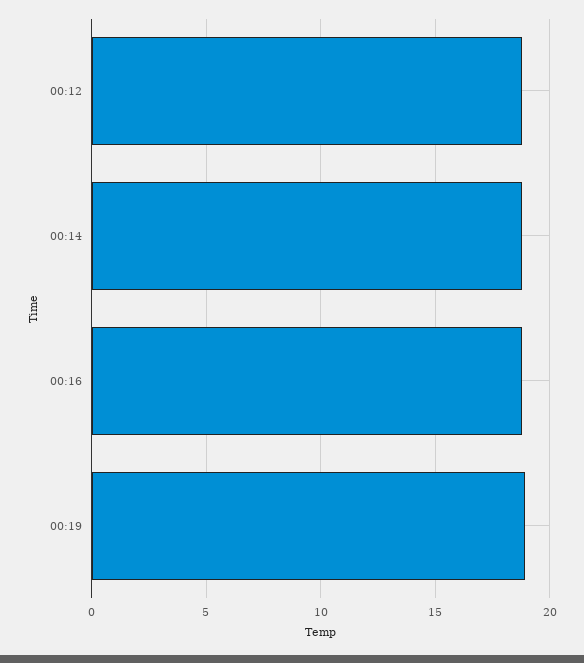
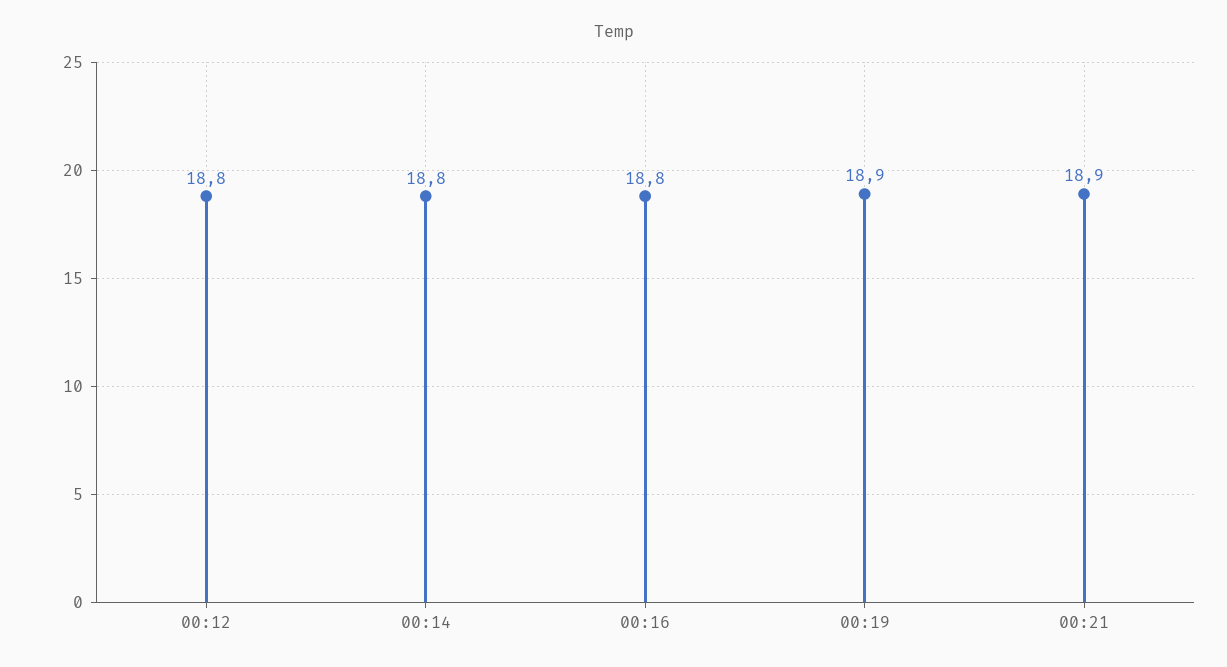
00:21: none -> 18.9

